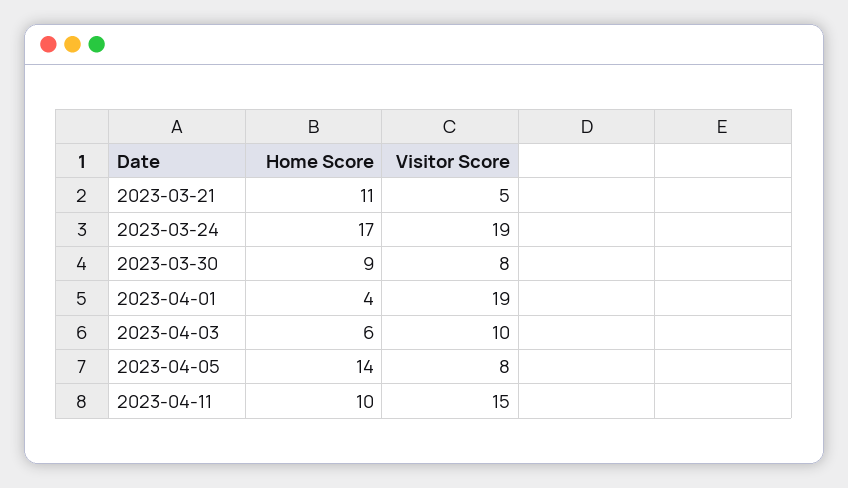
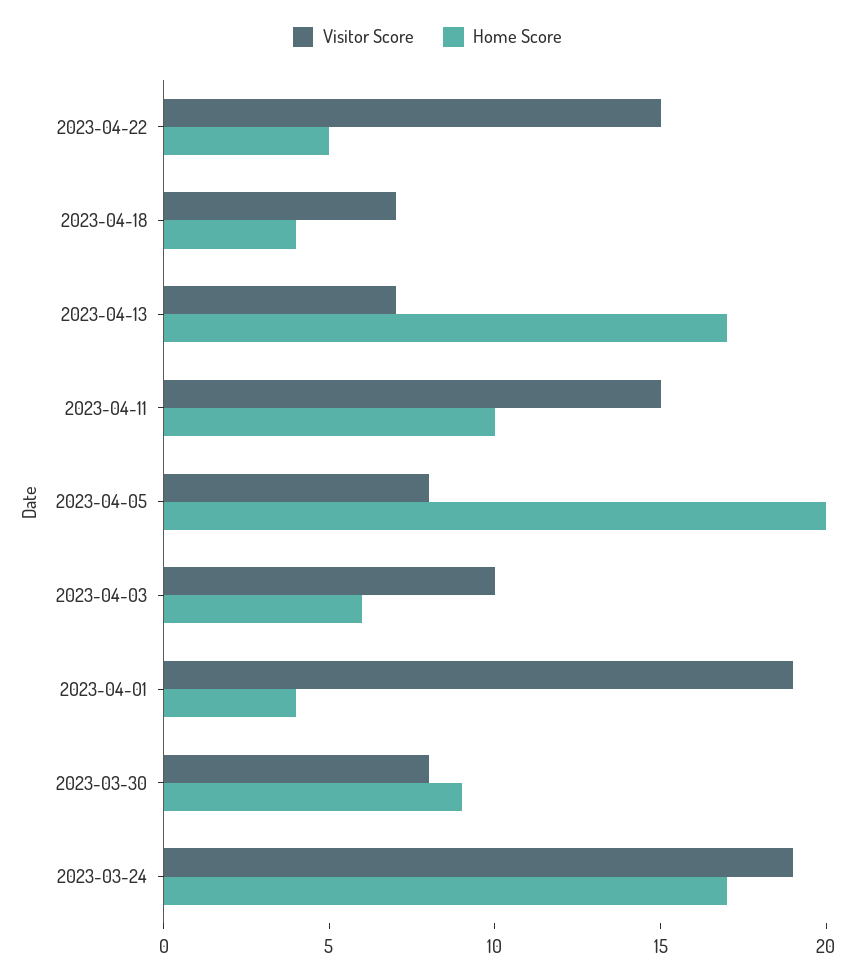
Home Score, 2023-03-21: 11 -> none
Visitor Score, 2023-03-21: 5 -> none
Home Score, 2023-04-05: 14 -> 20
Visitor Score, 2023-04-22: none -> 15
Home Score, 2023-04-22: none -> 5
Visitor Score, 2023-04-18: none -> 7
Home Score, 2023-04-18: none -> 4
Visitor Score, 2023-04-13: none -> 7
Home Score, 2023-04-13: none -> 17

